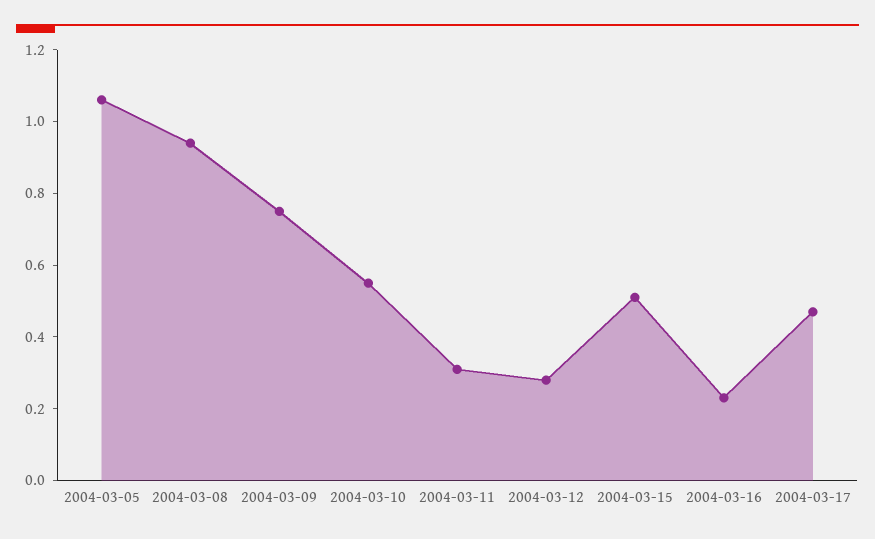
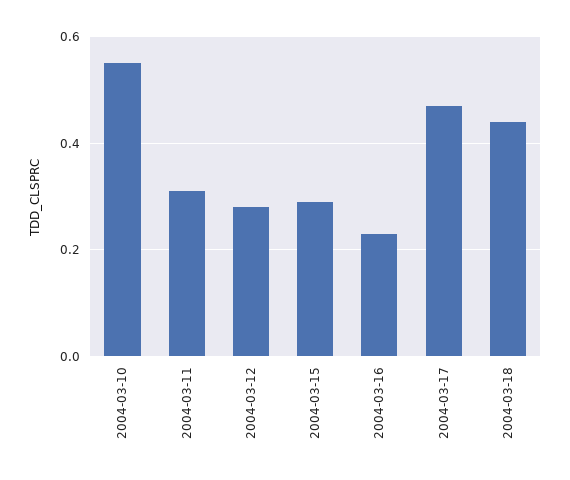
2004-03-05: 1.05 -> none
2004-03-08: 0.95 -> none
2004-03-09: 0.75 -> none
2004-03-15: 0.5 -> 0.3
2004-03-18: none -> 0.45

